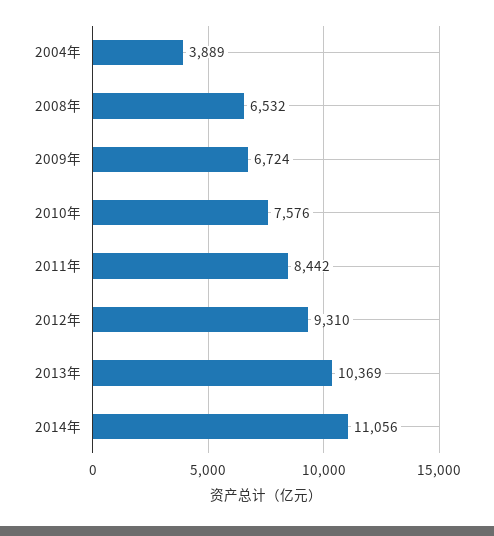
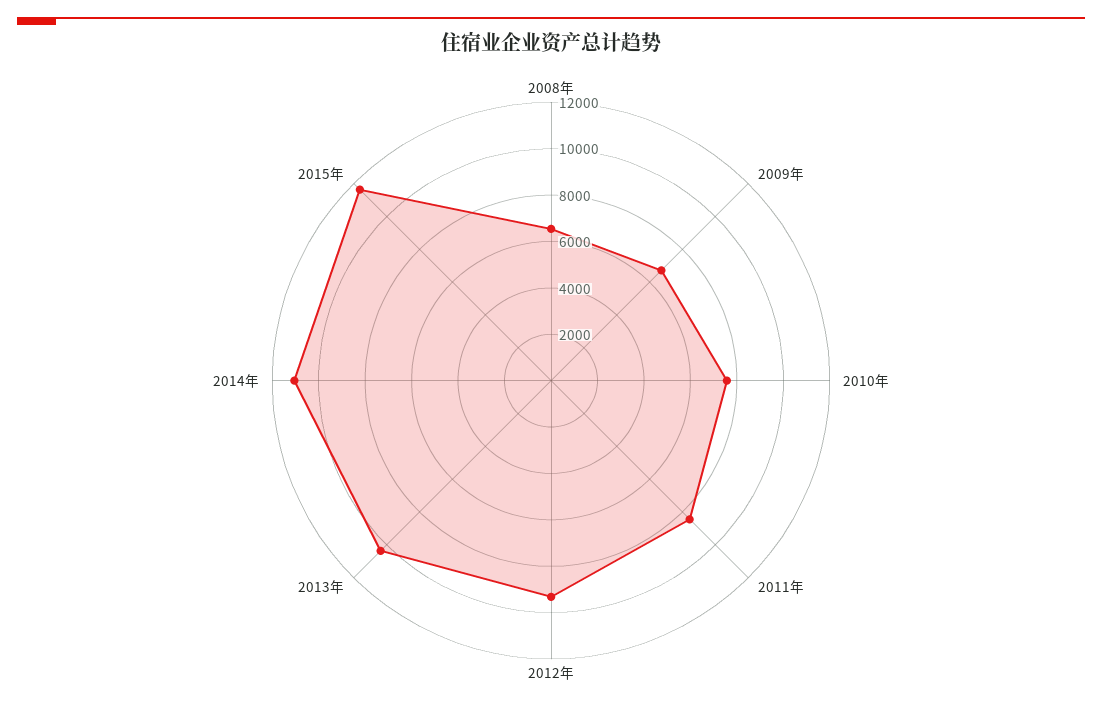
2004年: 3889 -> none
2015年: none -> 11500

